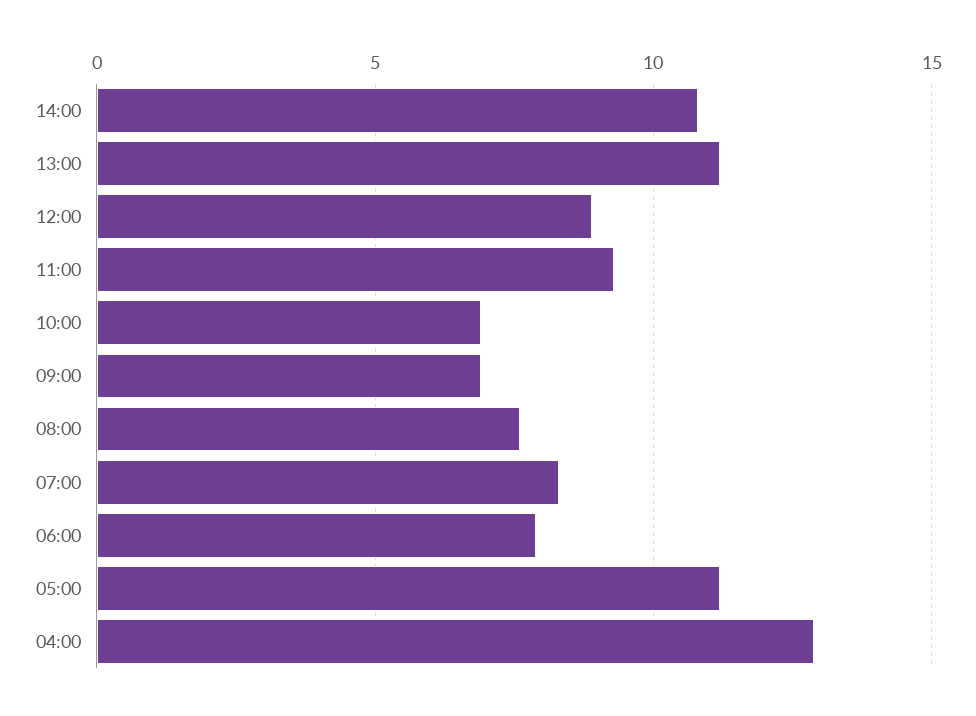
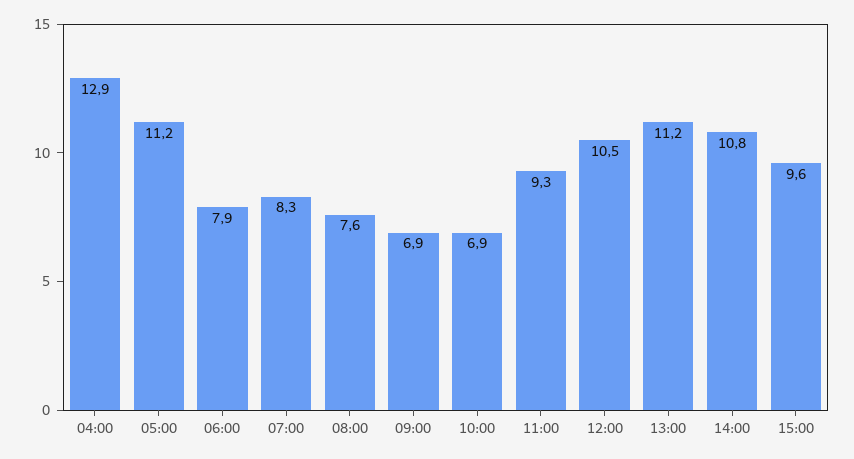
12:00: 9 -> 10.5
15:00: none -> 9.6

